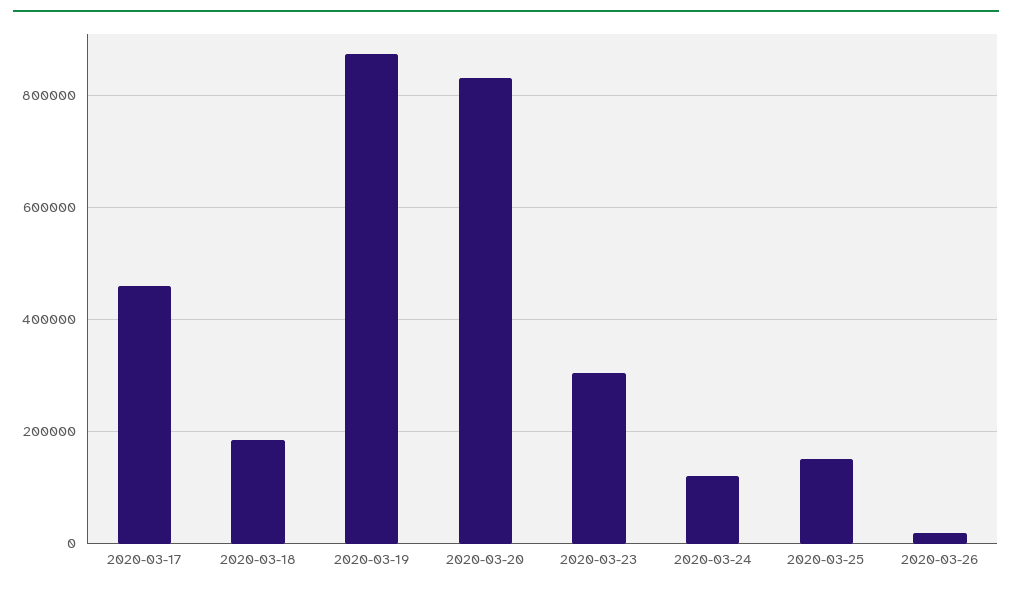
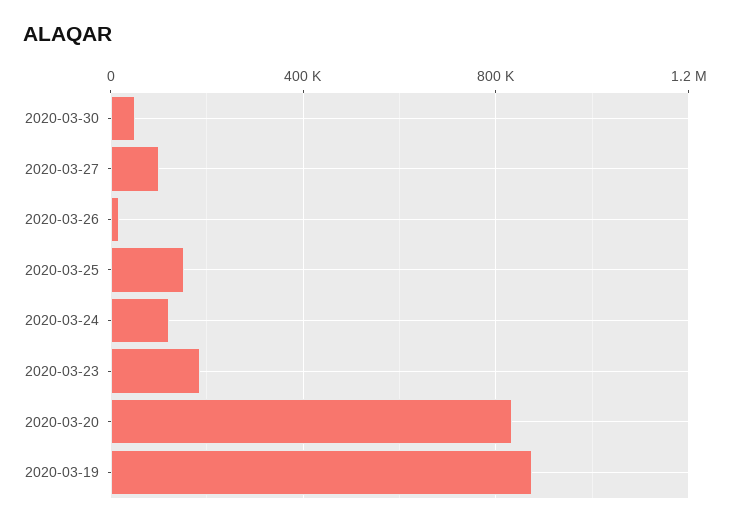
2020-03-17: 460000 -> none
2020-03-18: 180000 -> none
2020-03-23: 300000 -> 200000
2020-03-30: none -> 50000
2020-03-27: none -> 100000

